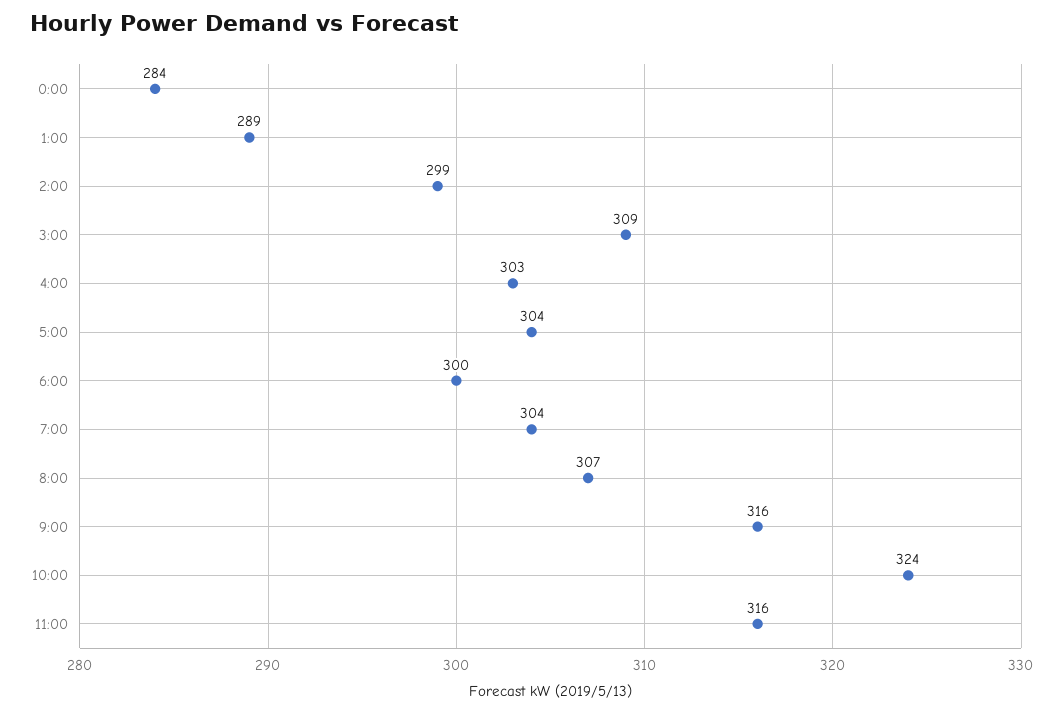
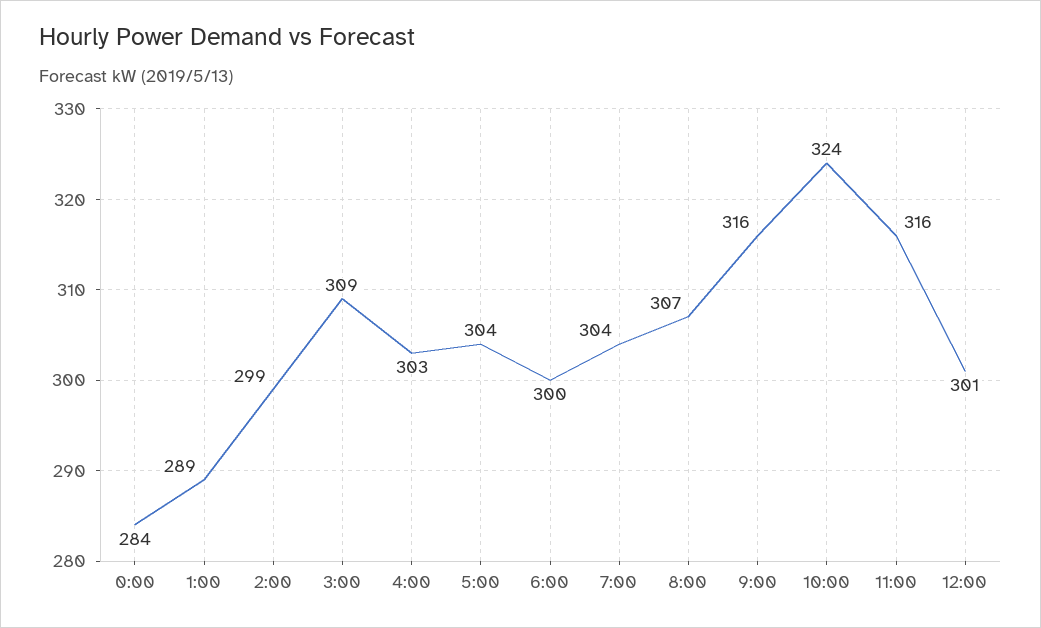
12:00: none -> 301

